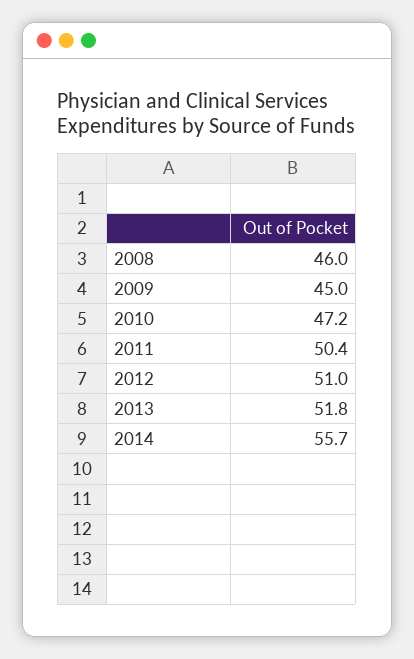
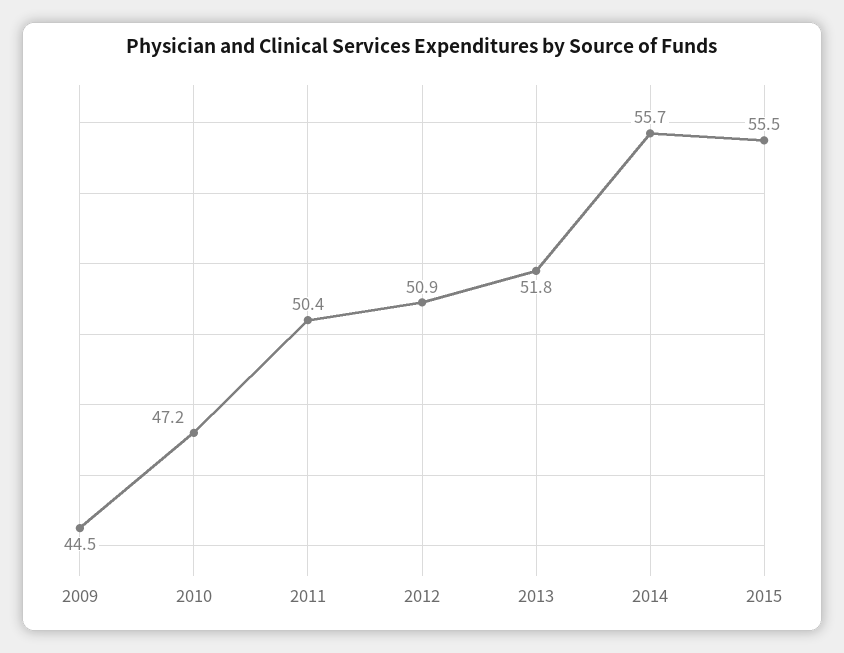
2008: 46 -> none
2009: 45 -> 44.5
2012: 51 -> 50.9
2015: none -> 55.5

